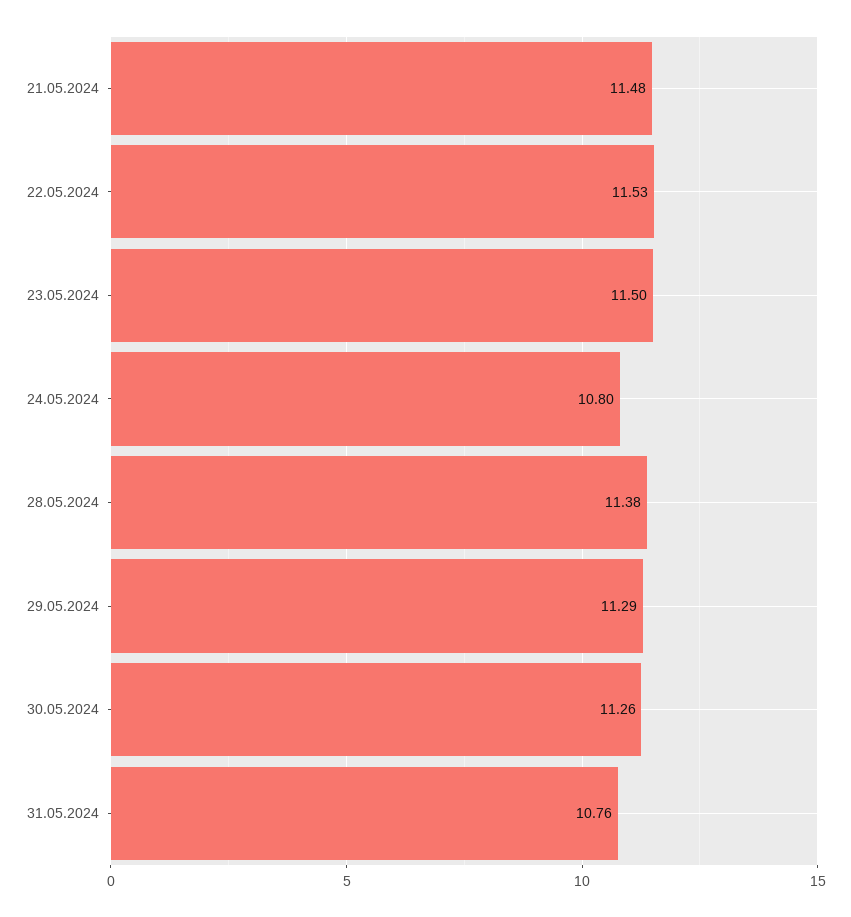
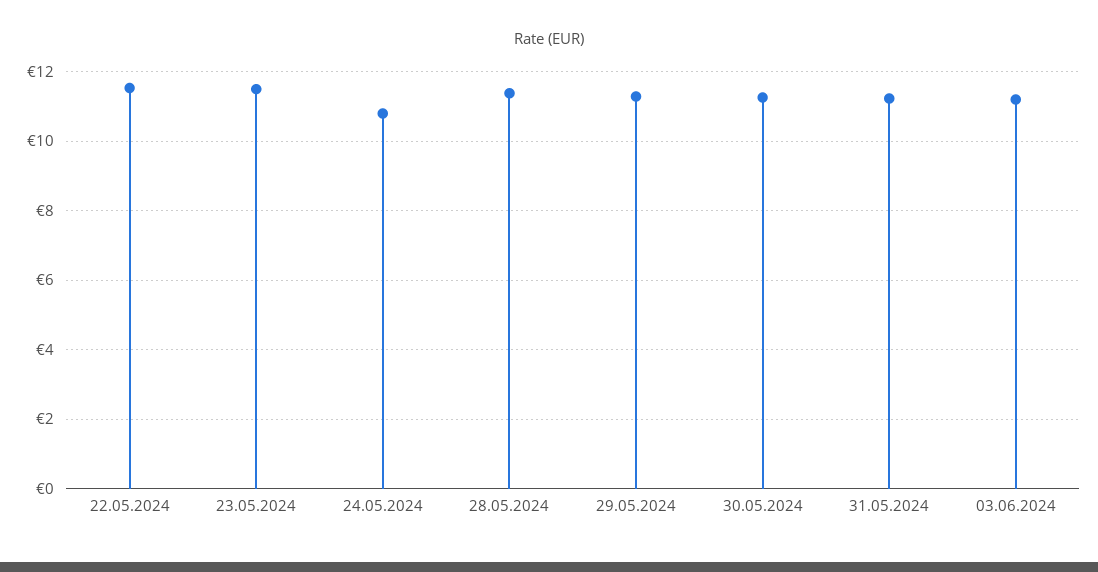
21.05.2024: 11.48 -> none
31.05.2024: 10.76 -> 11.2
03.06.2024: none -> 11.2

